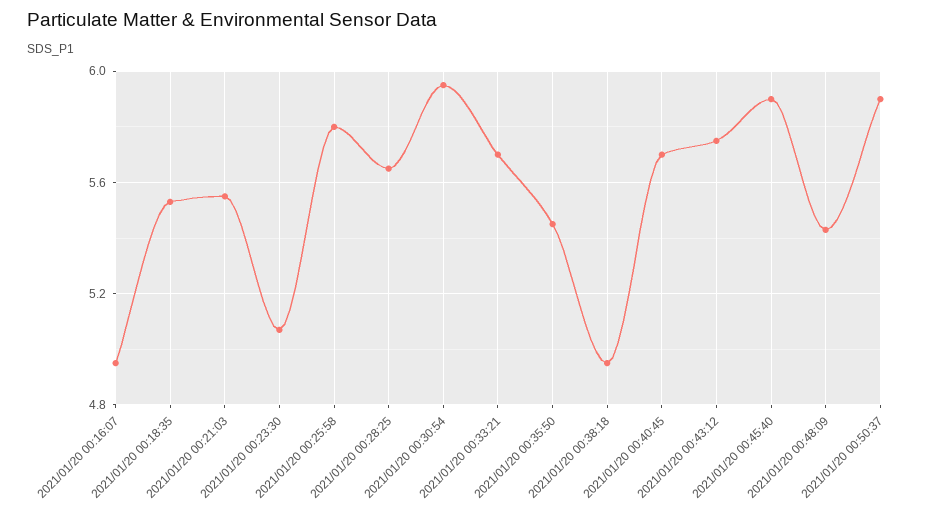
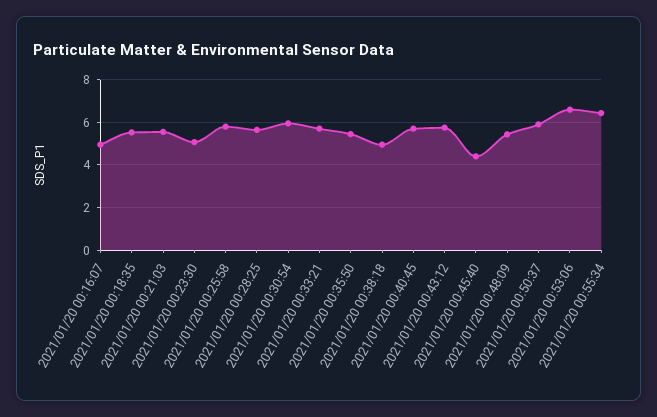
2021/01/20 00:45:40: 5.9 -> 4.5
2021/01/20 00:53:06: none -> 6.5
2021/01/20 00:55:34: none -> 6.5

